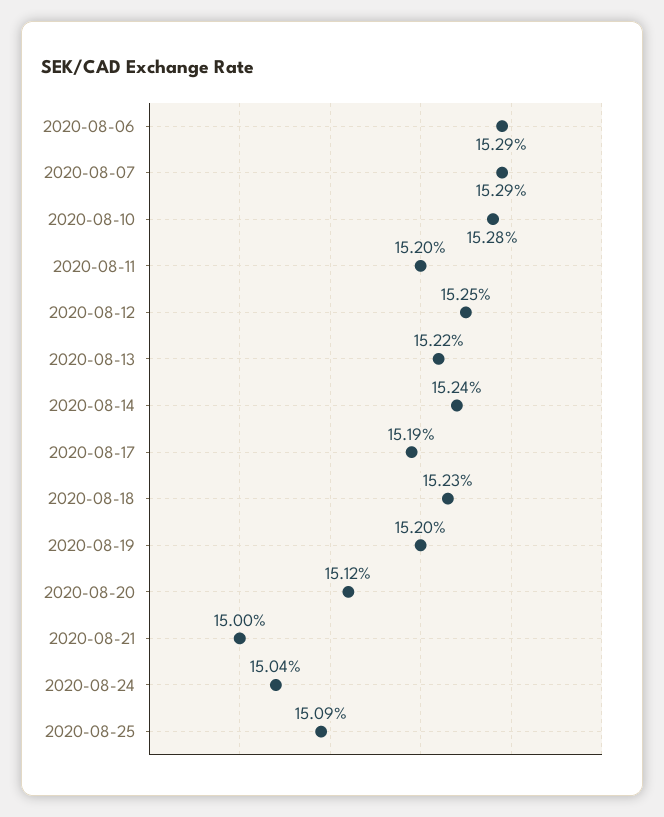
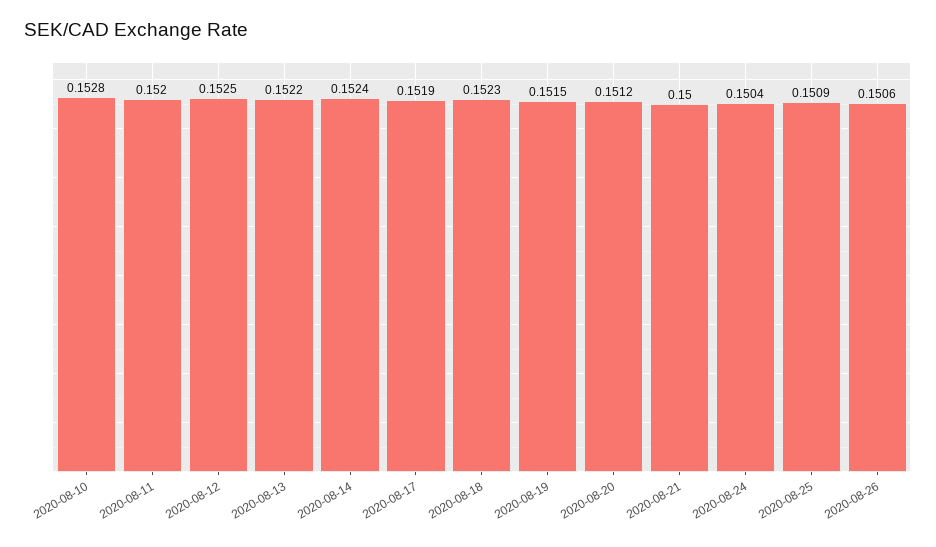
2020-08-06: 0.1529 -> none
2020-08-07: 0.1529 -> none
2020-08-19: 0.152 -> 0.1515
2020-08-26: none -> 0.1506

